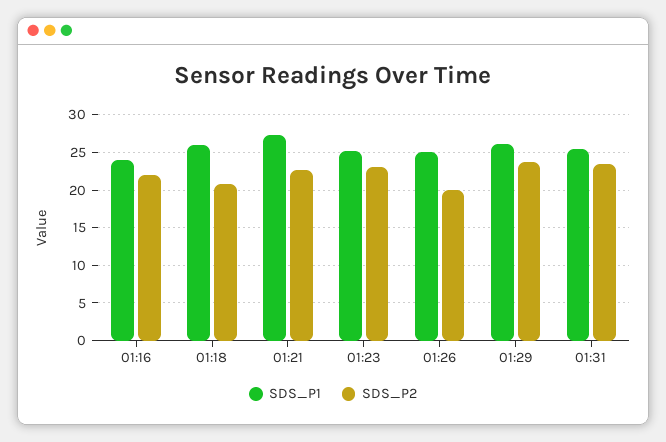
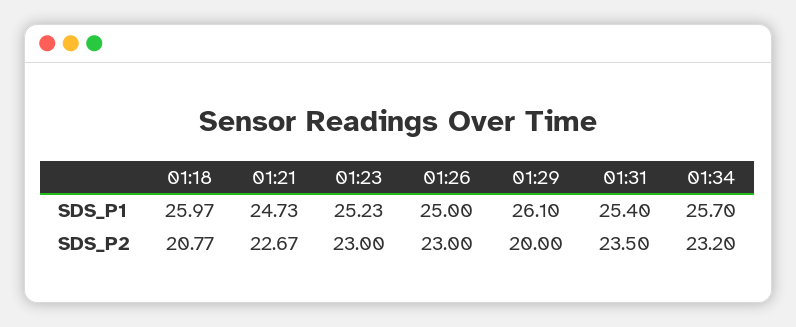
SDS_P1, 01:16: 24 -> none
SDS_P2, 01:16: 22 -> none
SDS_P1, 01:21: 27 -> 24.73
SDS_P2, 01:26: 20 -> 23
SDS_P2, 01:29: 24 -> 20
SDS_P1, 01:34: none -> 25.7
SDS_P2, 01:34: none -> 23.2

